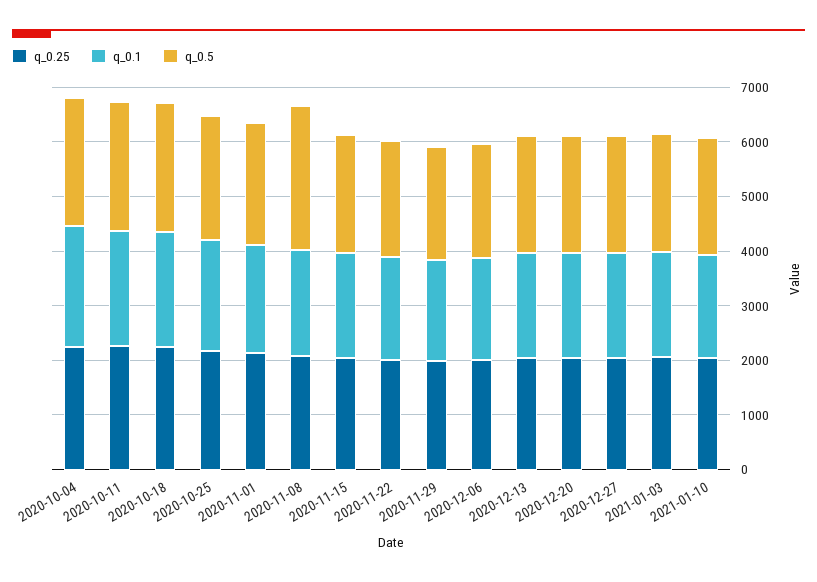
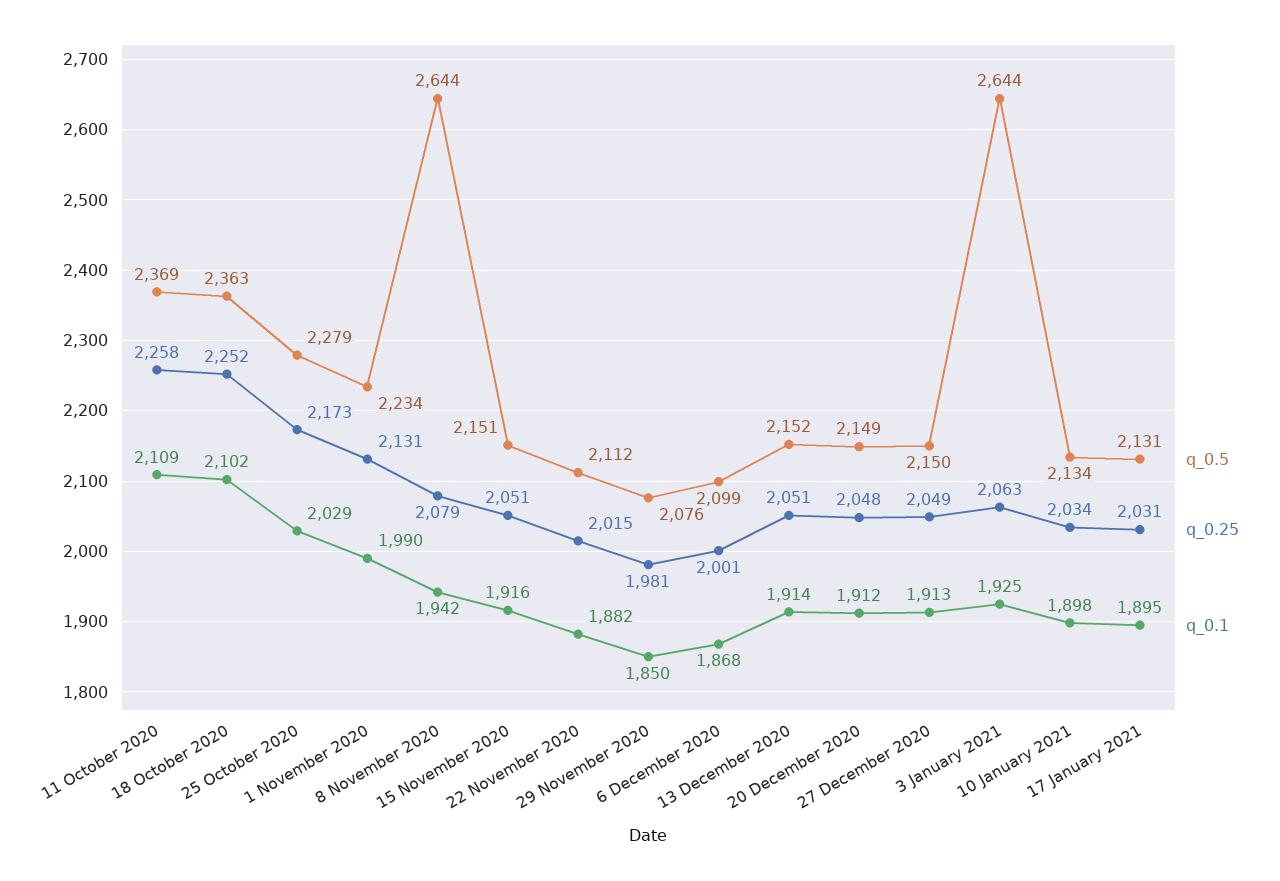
q_0.25, 2020-10-04: 2200 -> none
q_0.1, 2020-10-04: 2200 -> none
q_0.5, 2020-10-04: 2400 -> none
q_0.5, 2021-01-03: 2200 -> 2644
q_0.5, 17 January 2021: none -> 2131
q_0.25, 17 January 2021: none -> 2031
q_0.1, 17 January 2021: none -> 1895

